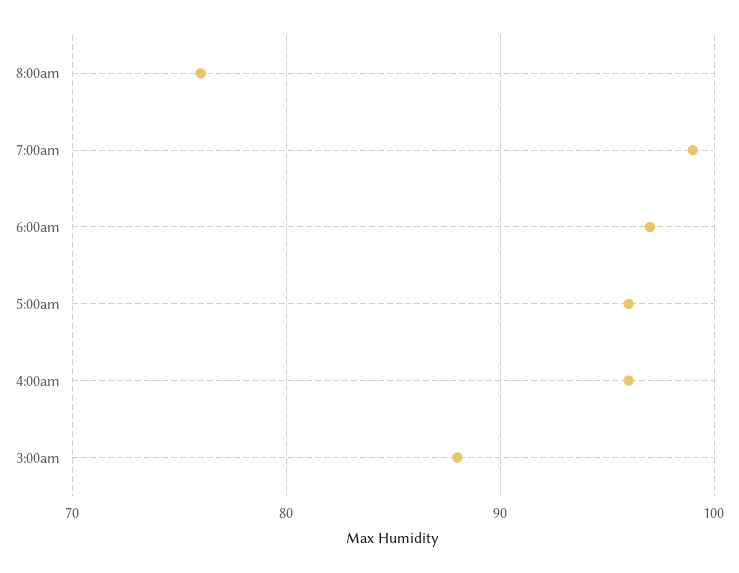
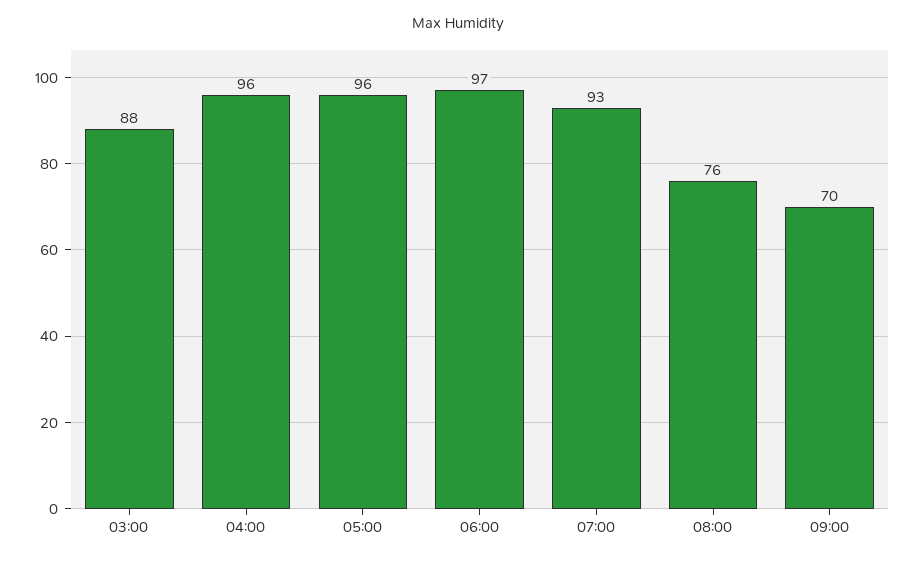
7:00am: 99 -> 93
09:00: none -> 70

